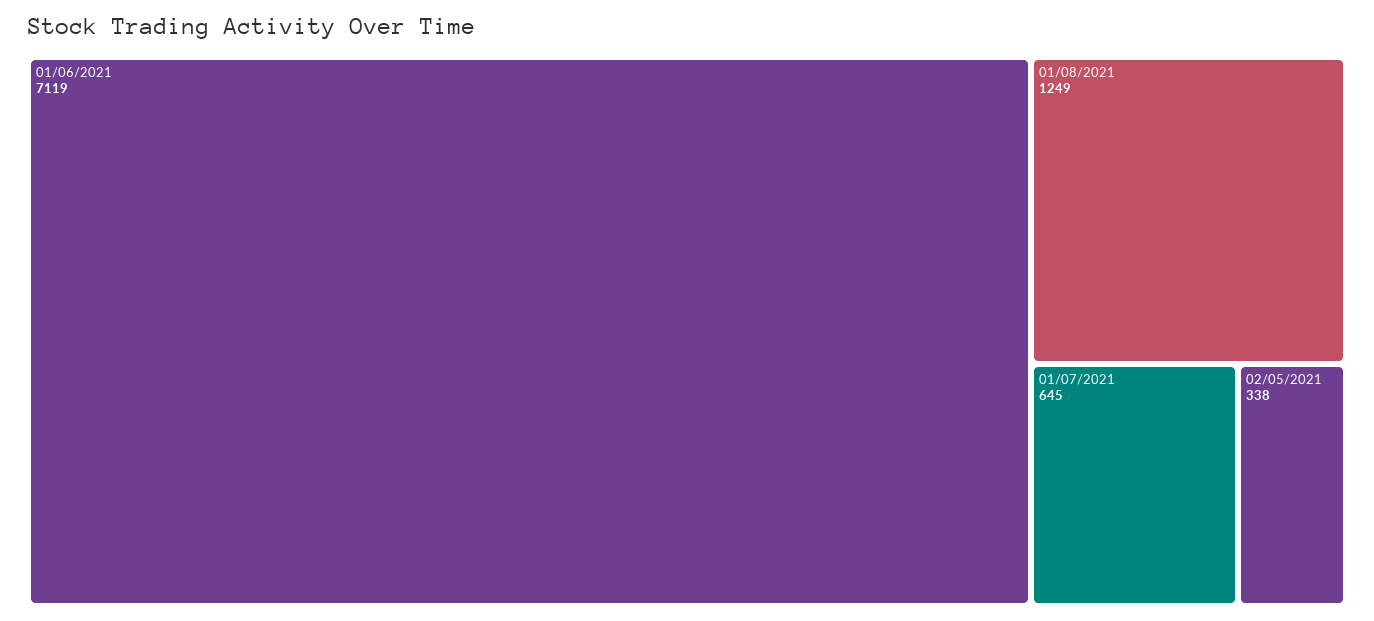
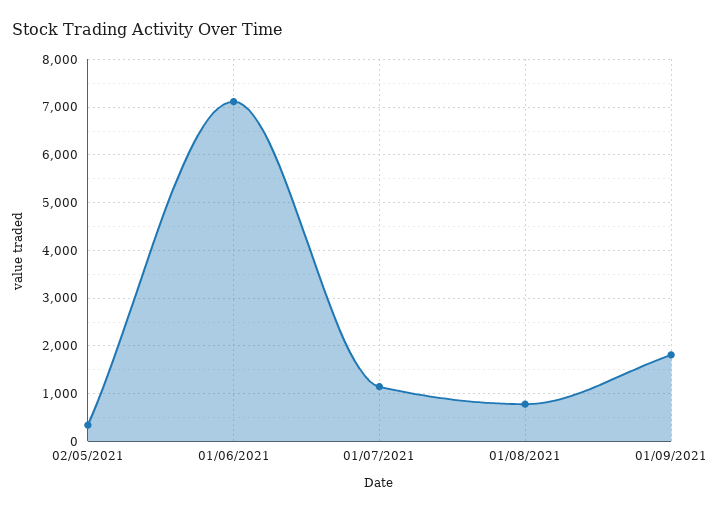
01/08/2021: 1249 -> 800
01/07/2021: 645 -> 1200
01/09/2021: none -> 1800

